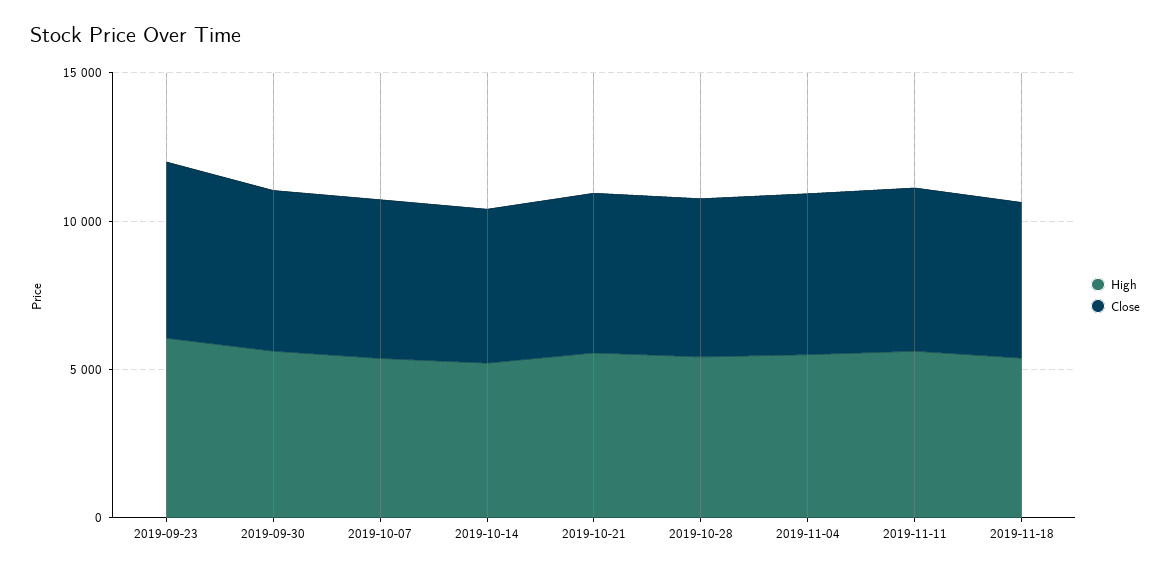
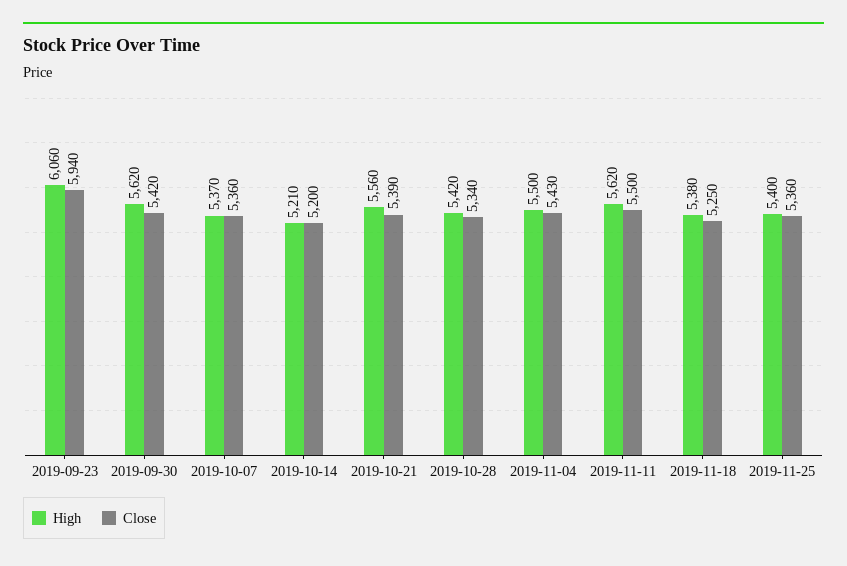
High, 2019-11-25: none -> 5400
Close, 2019-11-25: none -> 5360

